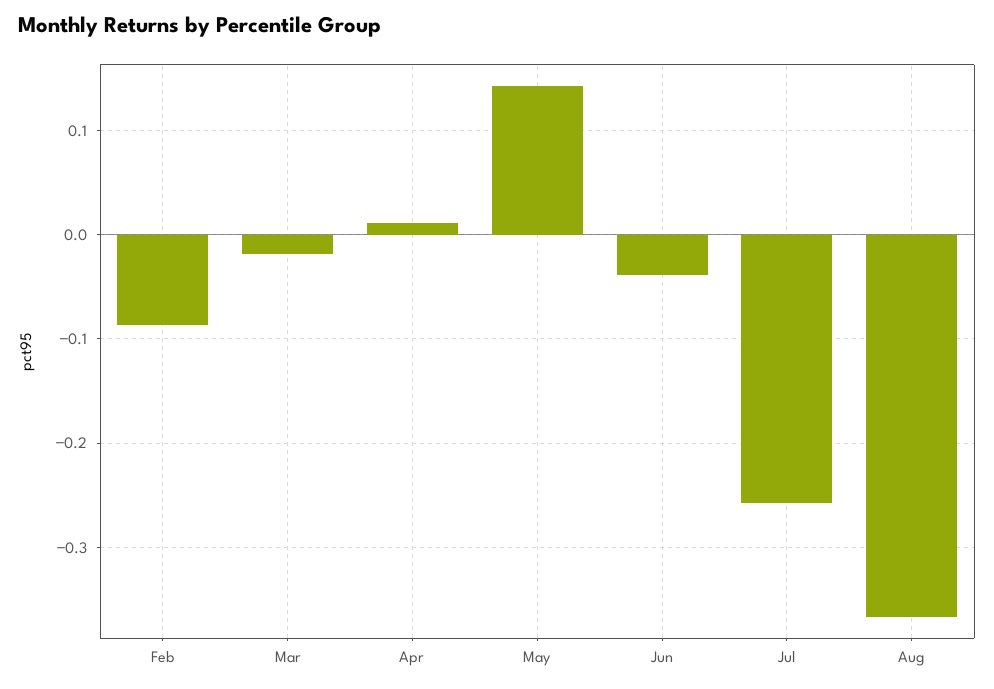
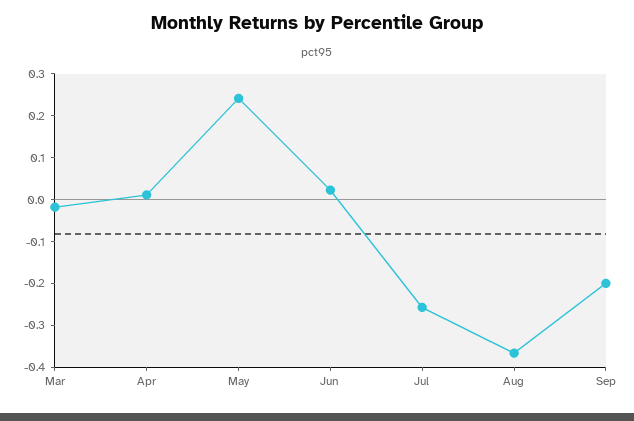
Feb: -0.09 -> none
May: 0.14 -> 0.24
Jun: -0.04 -> 0.02
Sep: none -> -0.2

